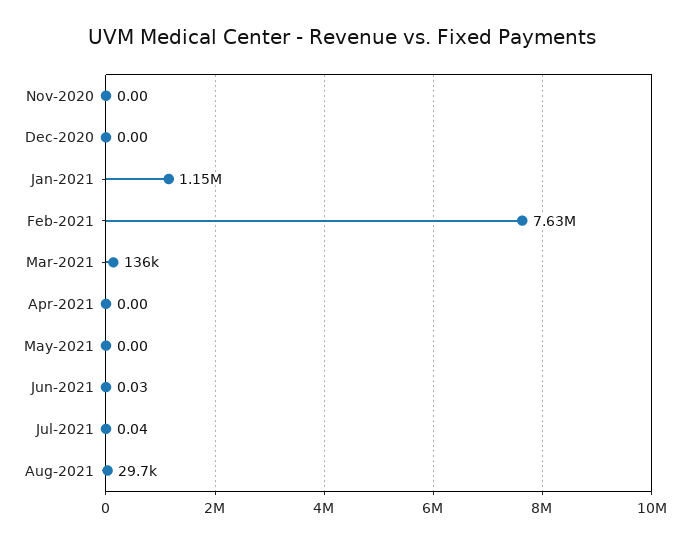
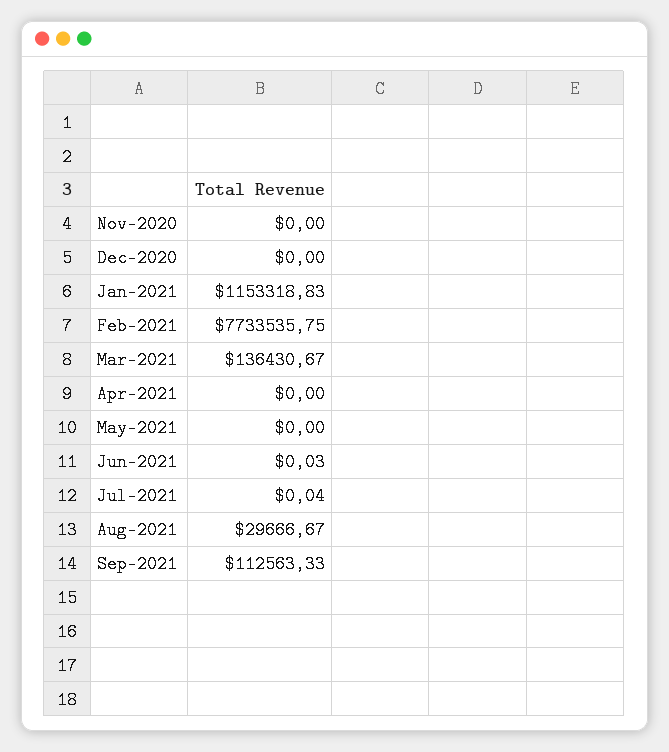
Feb-2021: 7630000 -> 7733535.75
Sep-2021: none -> 112563.33

